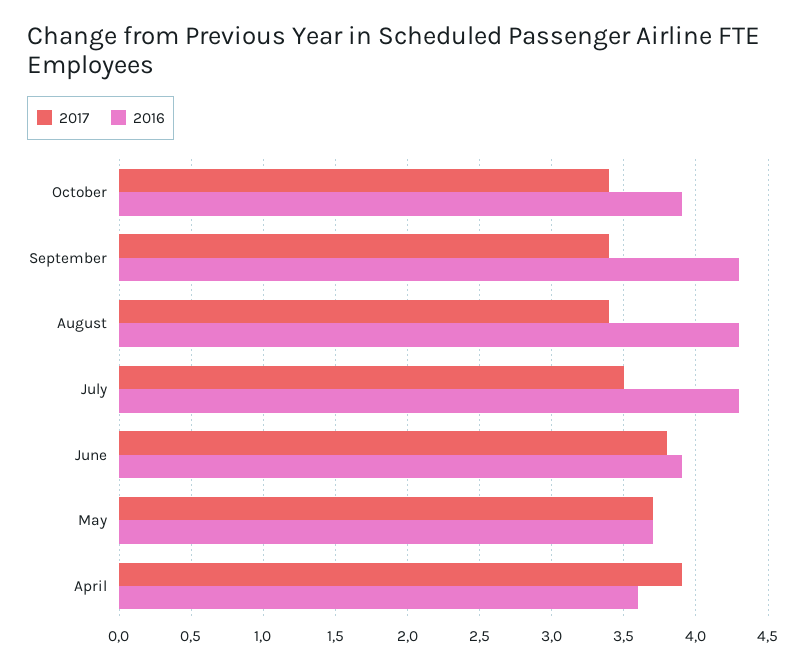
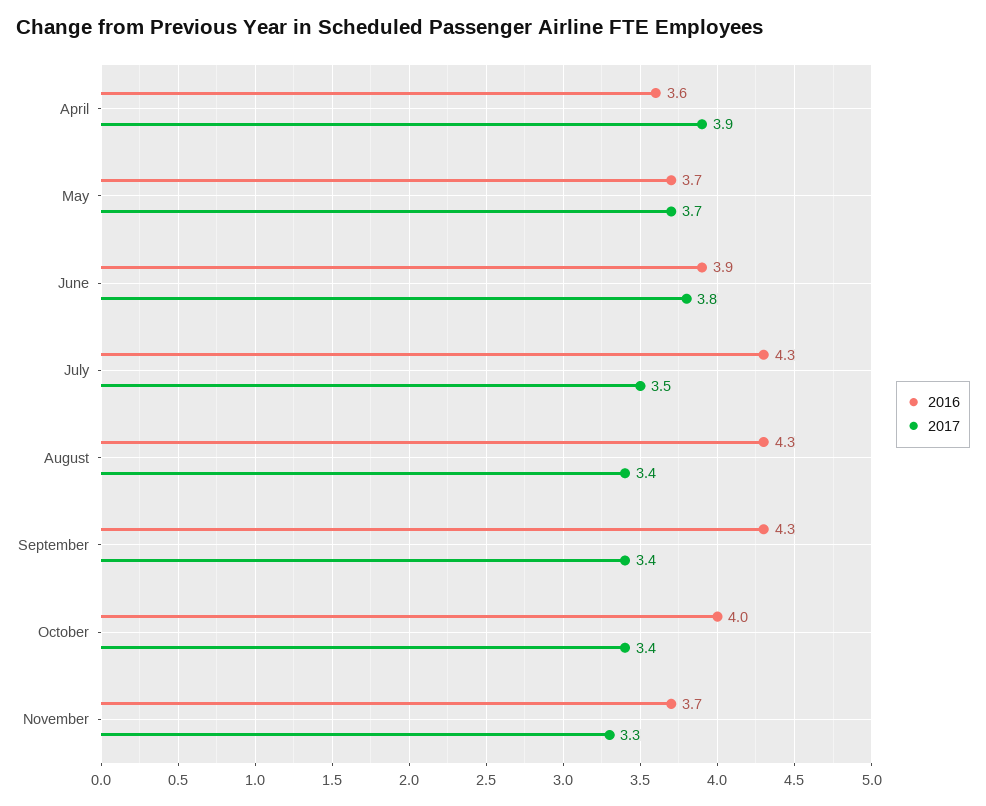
2016, October: 3.9 -> 4
2016, November: none -> 3.7
2017, November: none -> 3.3

